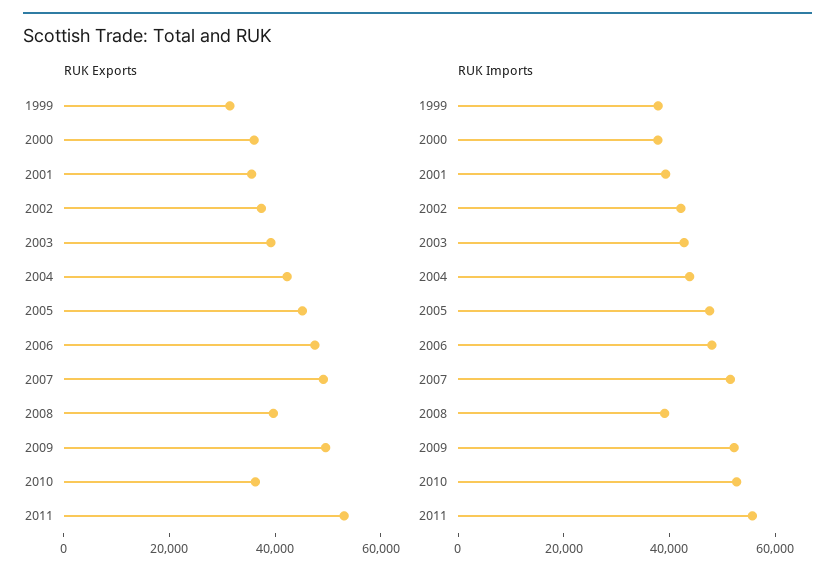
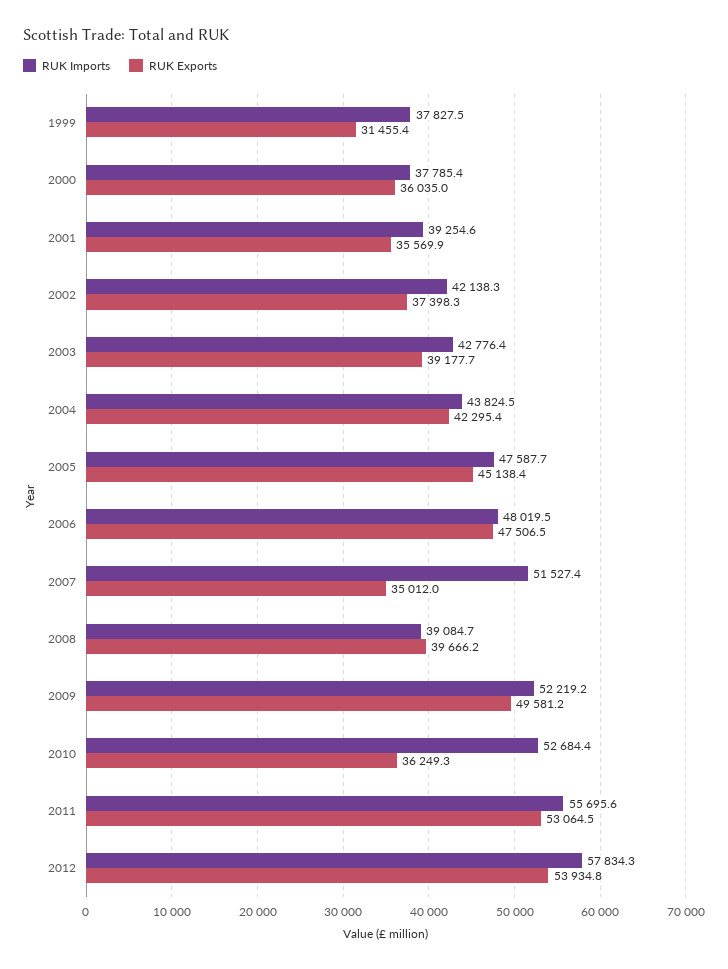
RUK Exports, 2007: 50000 -> 35012
RUK Imports, 2012: none -> 57834.3
RUK Exports, 2012: none -> 53934.8

